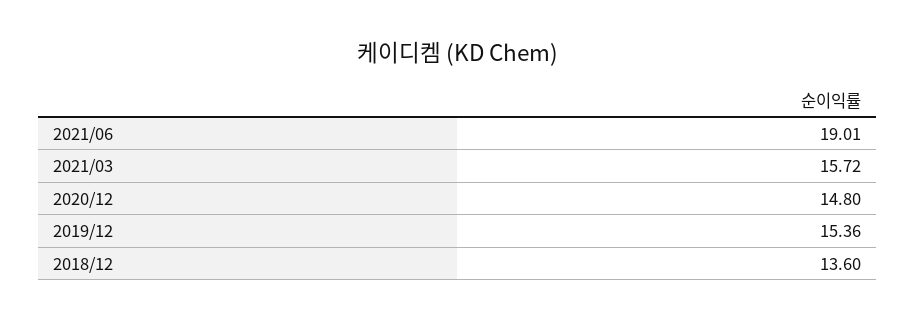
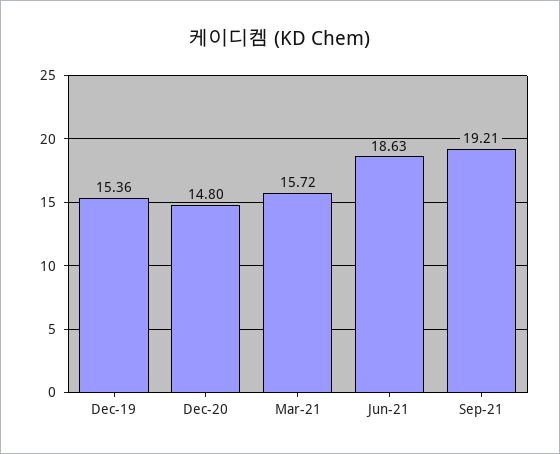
2021/06: 19.01 -> 18.63
2018/12: 13.6 -> none
Sep-21: none -> 19.21

